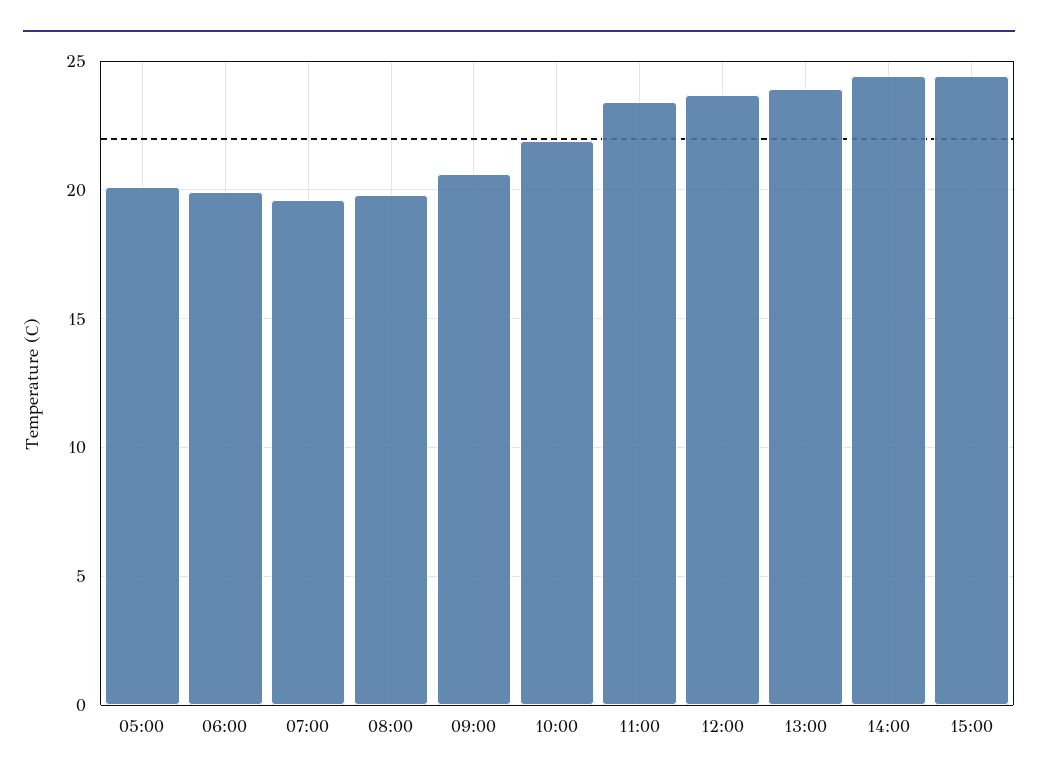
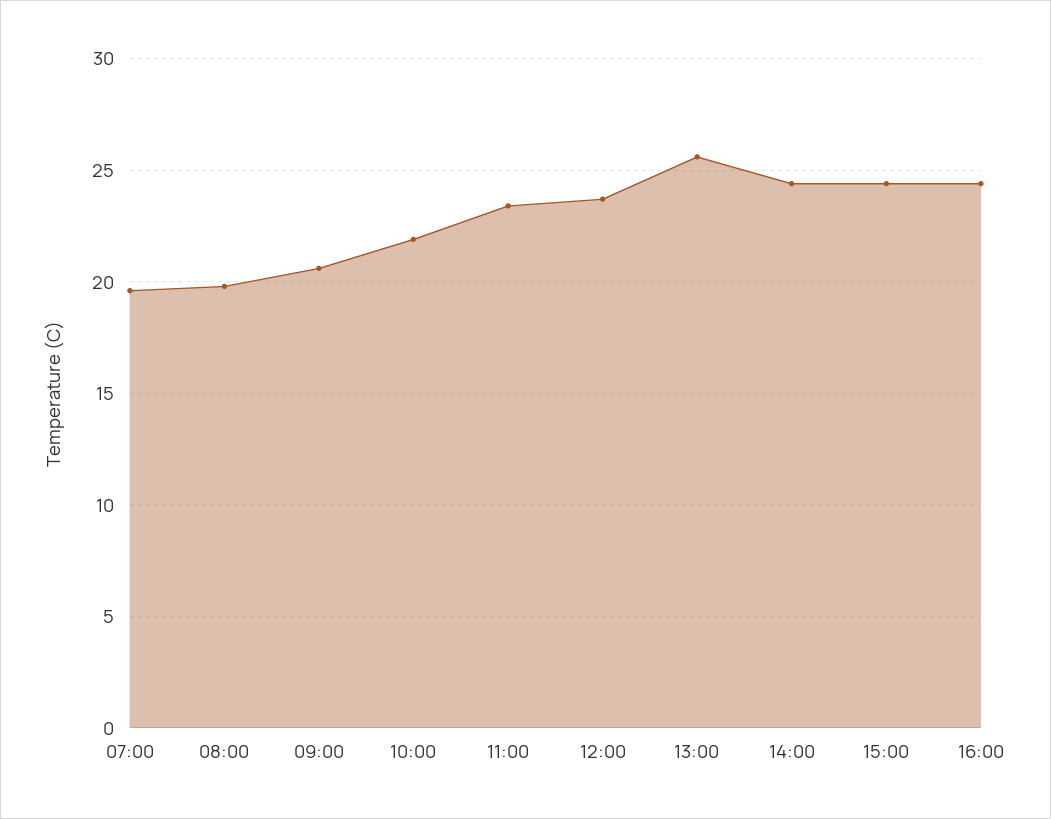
05:00: 20 -> none
06:00: 20 -> none
13:00: 24 -> 25.5
16:00: none -> 24.5

